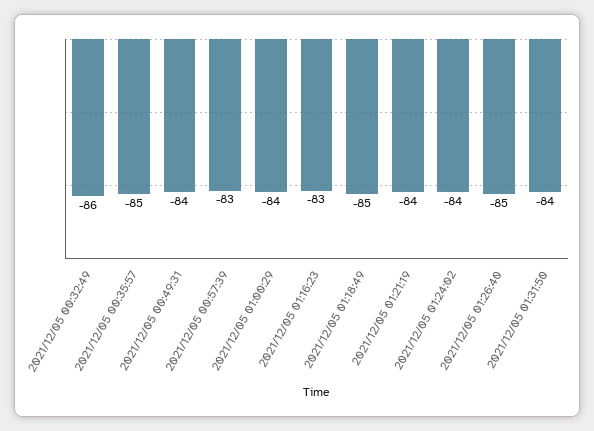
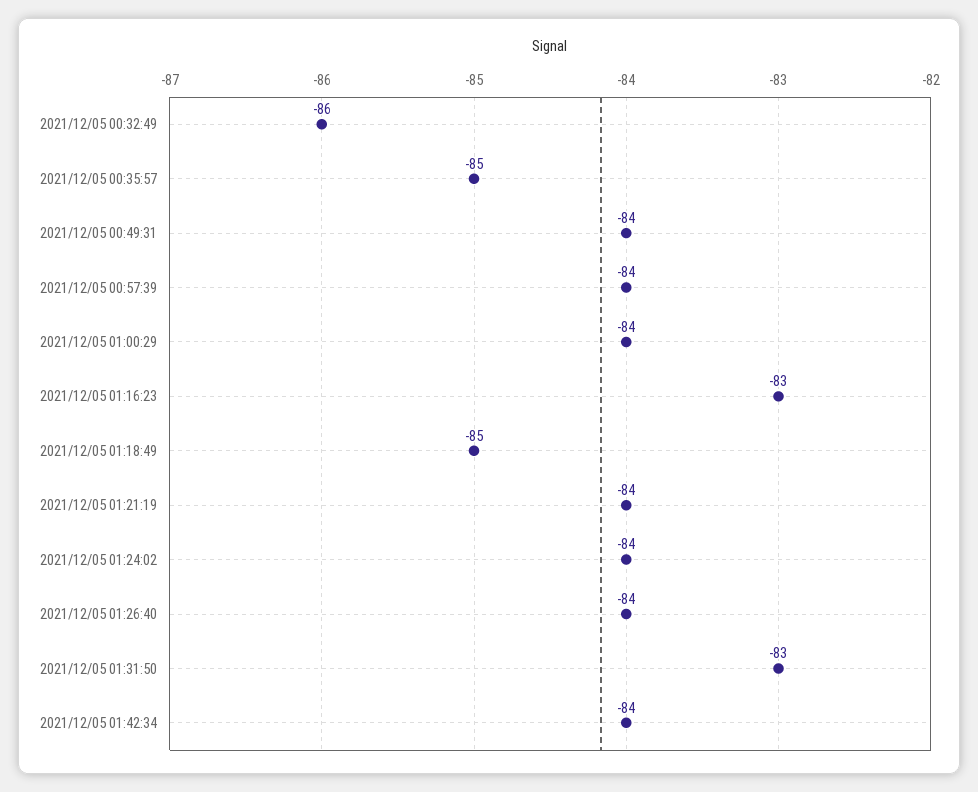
2021/12/05 00:57:39: -83 -> -84
2021/12/05 01:26:40: -85 -> -84
2021/12/05 01:31:50: -84 -> -83
2021/12/05 01:42:34: none -> -84

